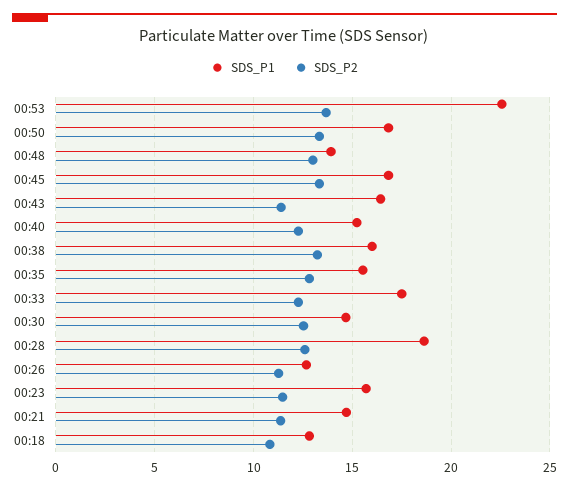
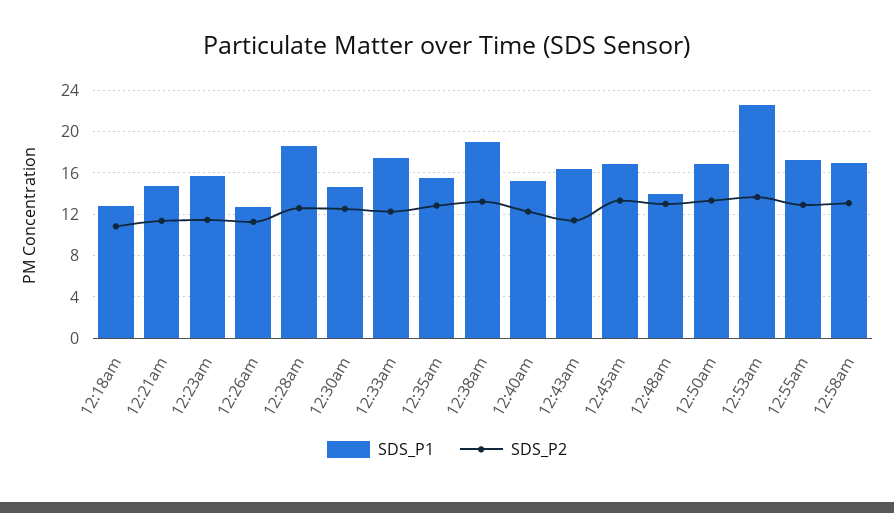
SDS_P1, 00:38: 16 -> 19
SDS_P1, 12:55am: none -> 17
SDS_P2, 12:55am: none -> 13
SDS_P1, 12:58am: none -> 17
SDS_P2, 12:58am: none -> 13

